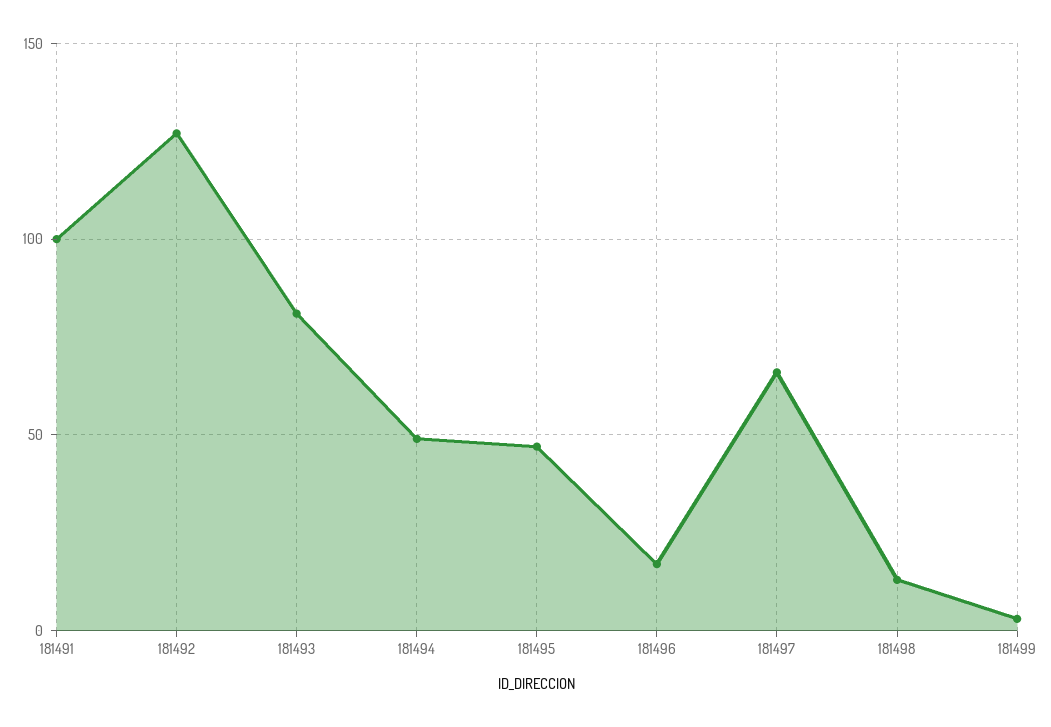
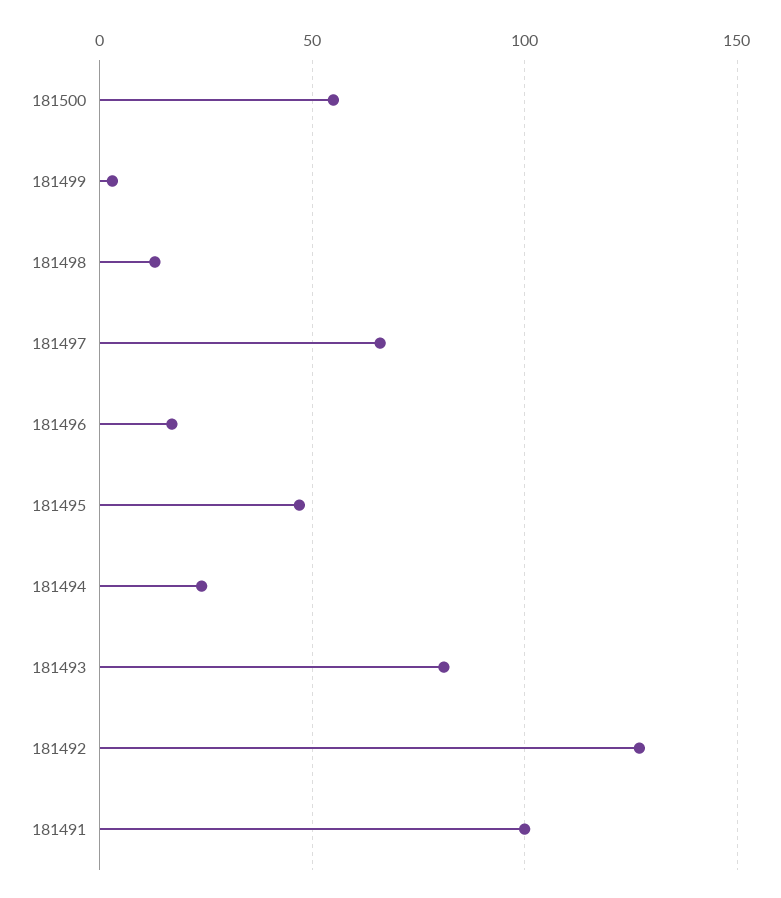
181494: 50 -> 25
181500: none -> 55

